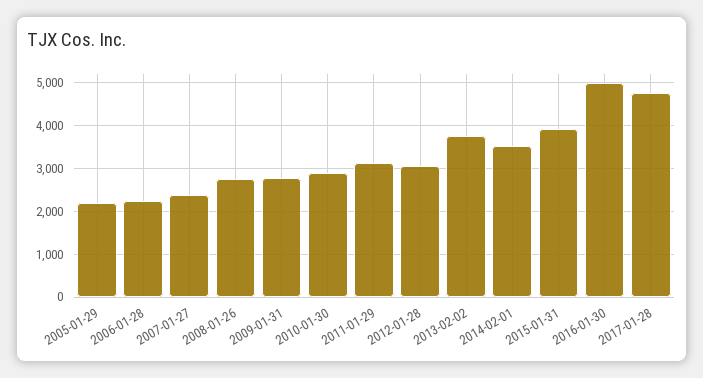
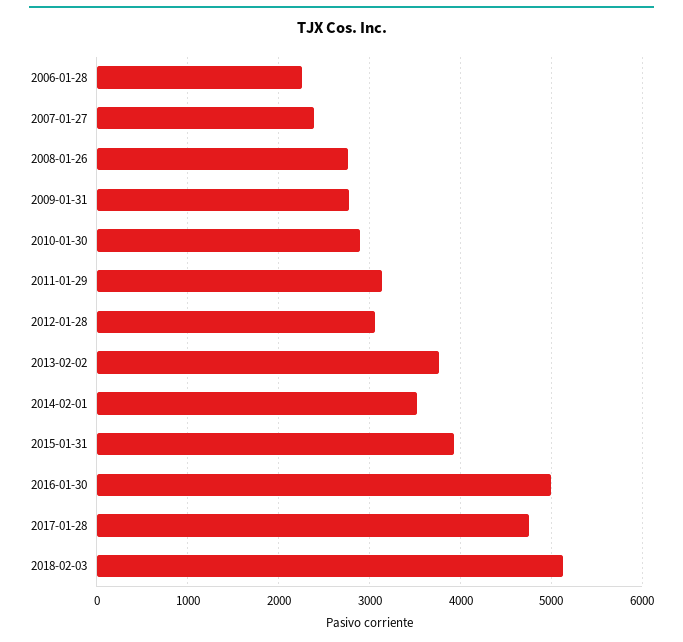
2005-01-29: 2200 -> none
2018-02-03: none -> 5100

